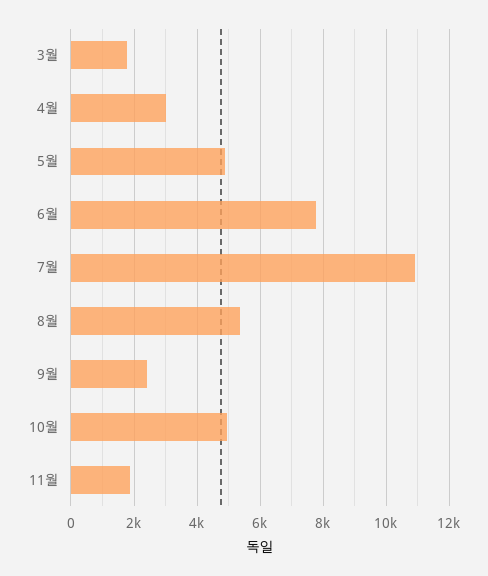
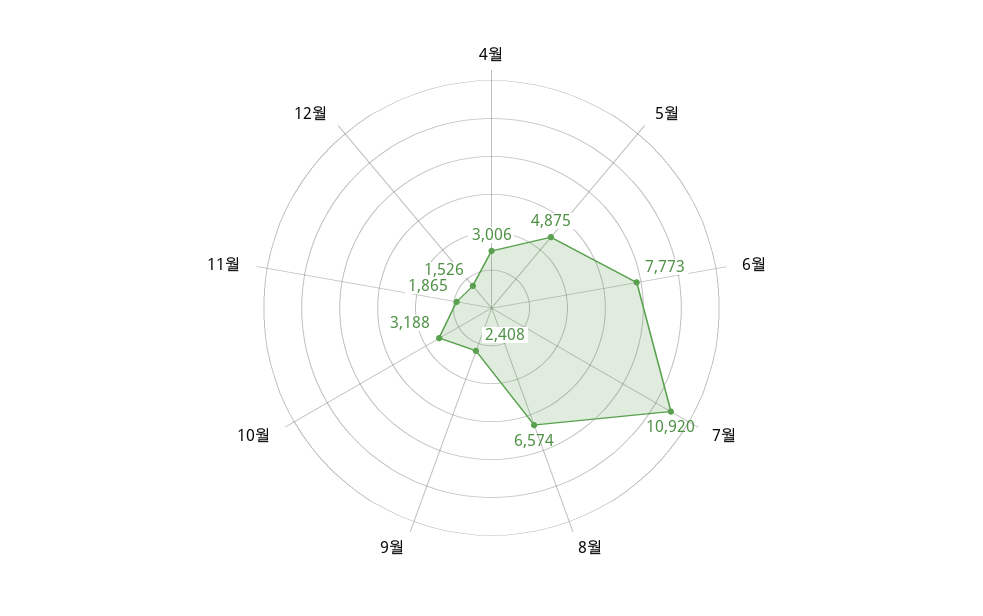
3월: 1800 -> none
8월: 5400 -> 6574
10월: 5000 -> 3188
12월: none -> 1526

